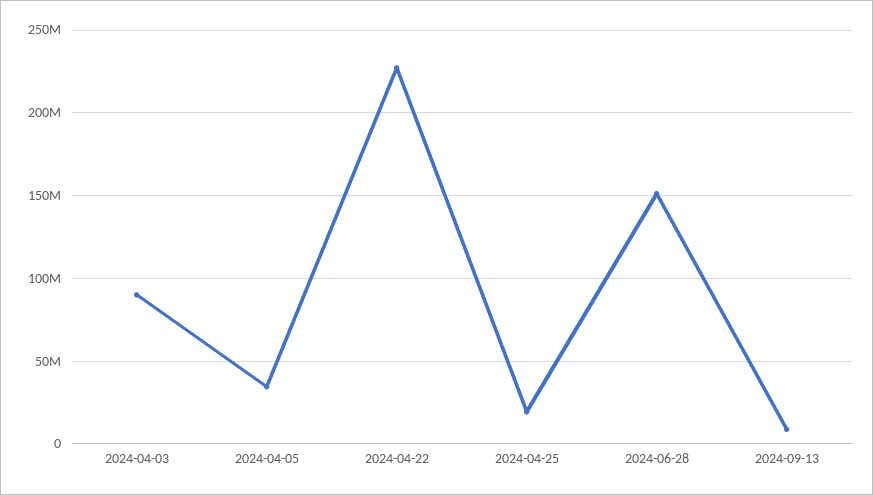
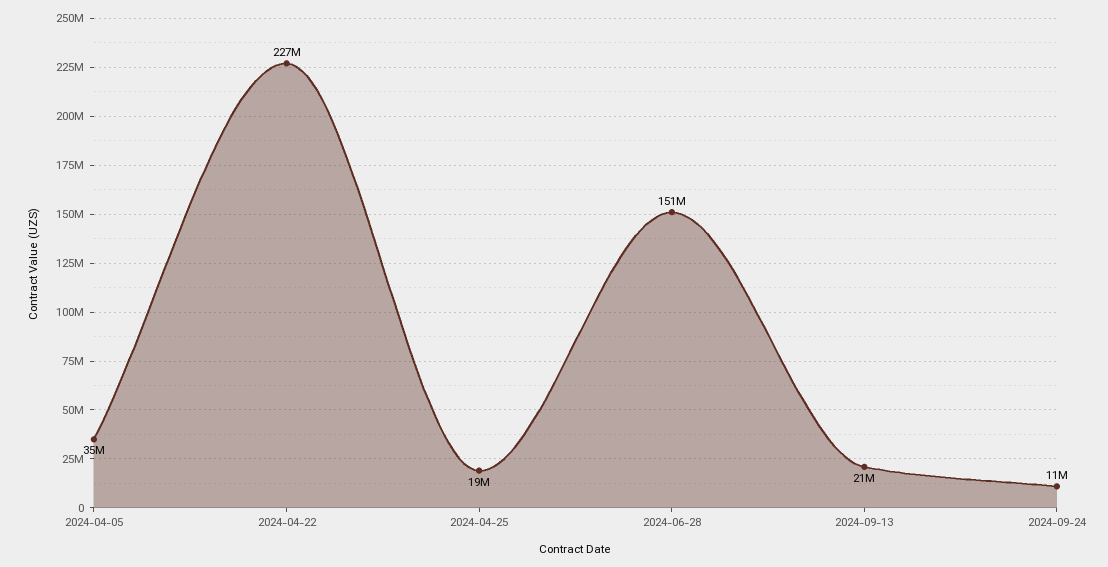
2024-04-03: 90000000 -> none
2024-09-13: 10000000 -> 21000000
2024-09-24: none -> 11000000

